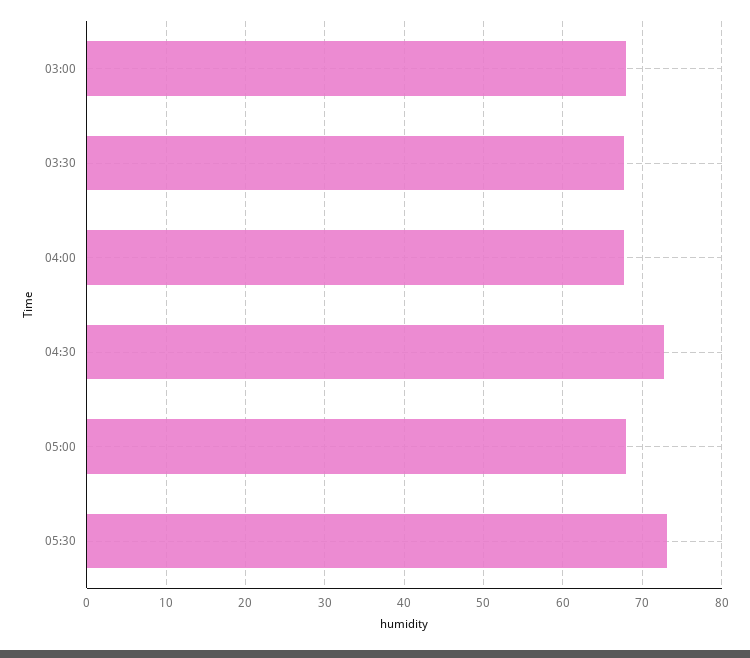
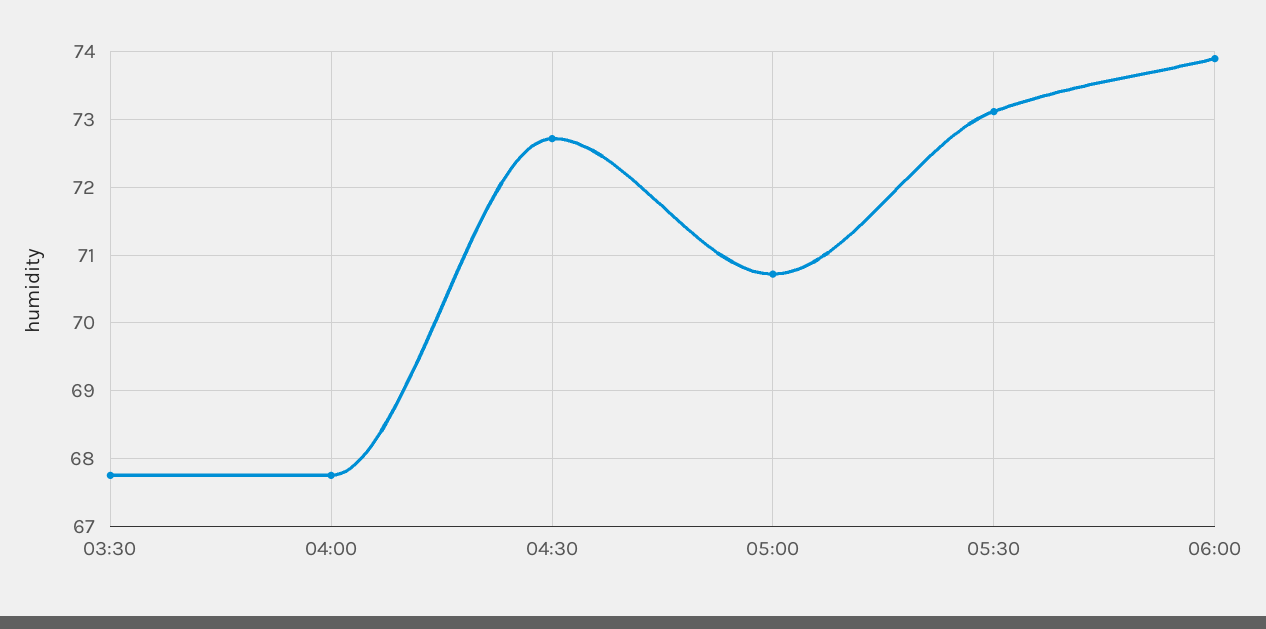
03:00: 68 -> none
05:00: 68 -> 70.7
06:00: none -> 73.9

